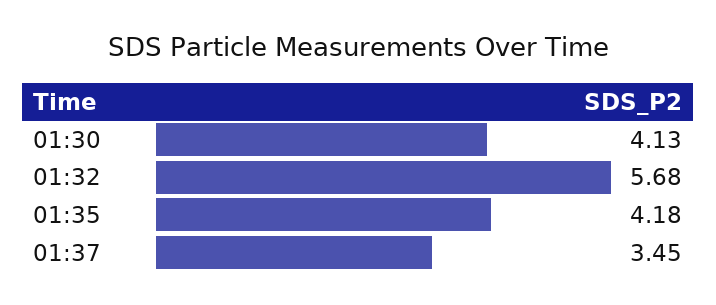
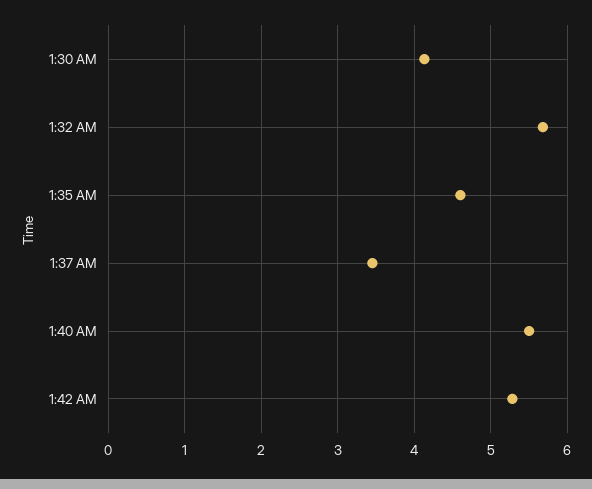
01:35: 4.18 -> 4.6
1:40 AM: none -> 5.5
1:42 AM: none -> 5.3

